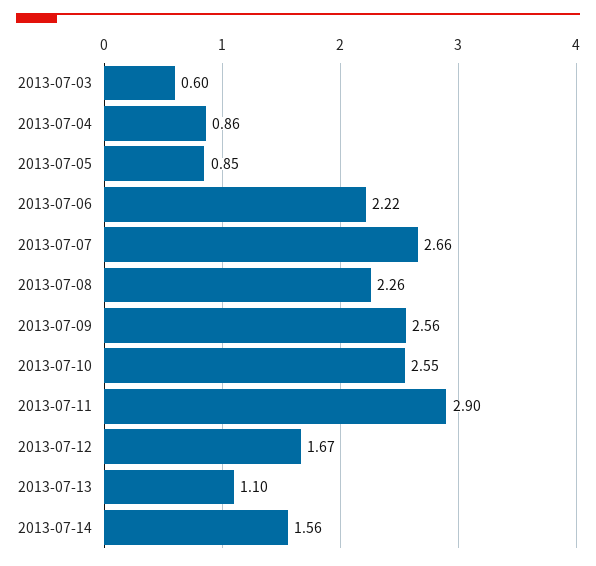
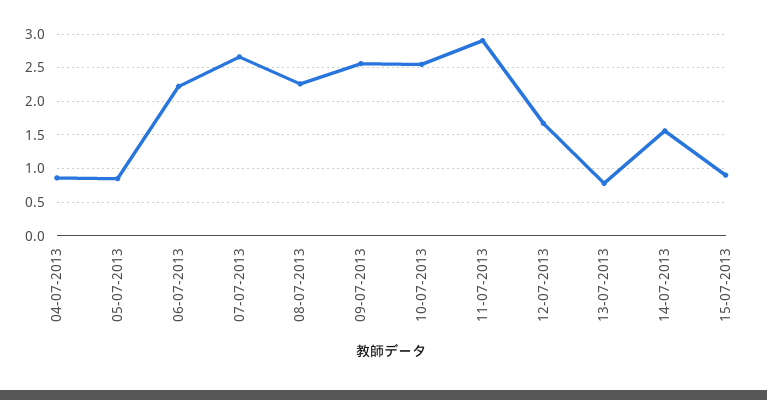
2013-07-03: 0.6 -> none
2013-07-13: 1.1 -> 0.8
15-07-2013: none -> 0.9

